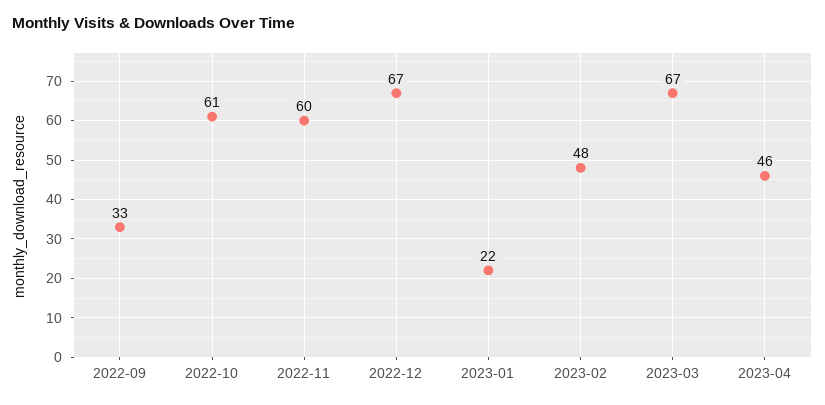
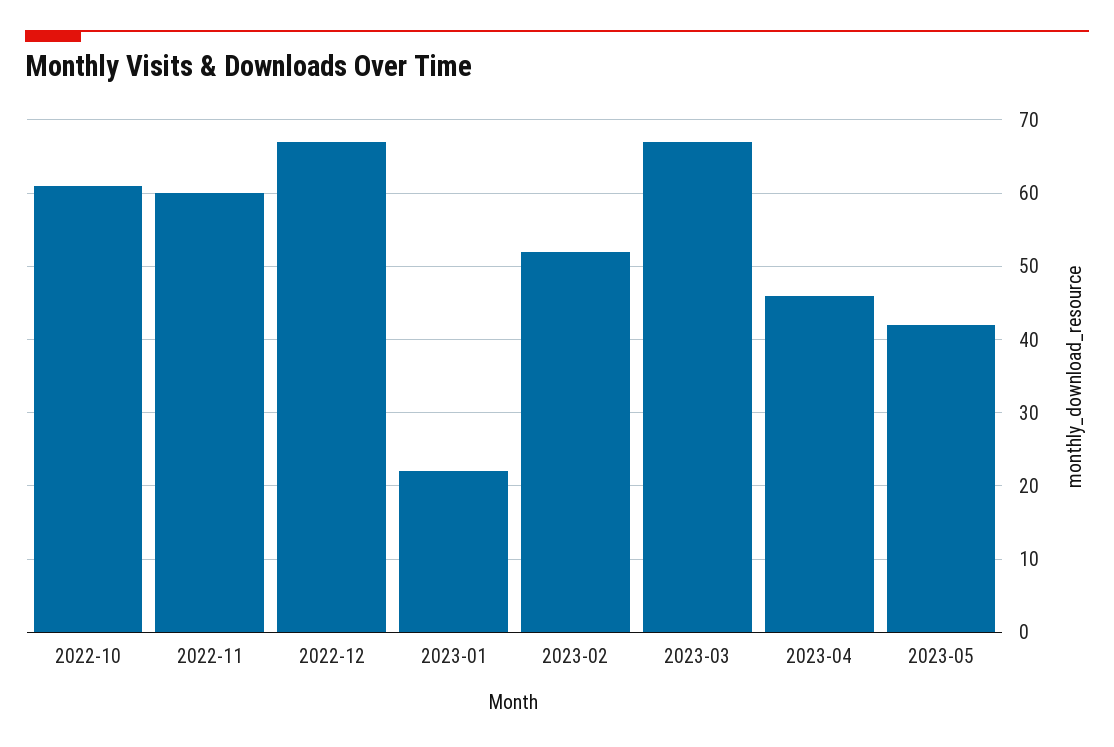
2022-09: 33 -> none
2023-02: 48 -> 52
2023-05: none -> 42

